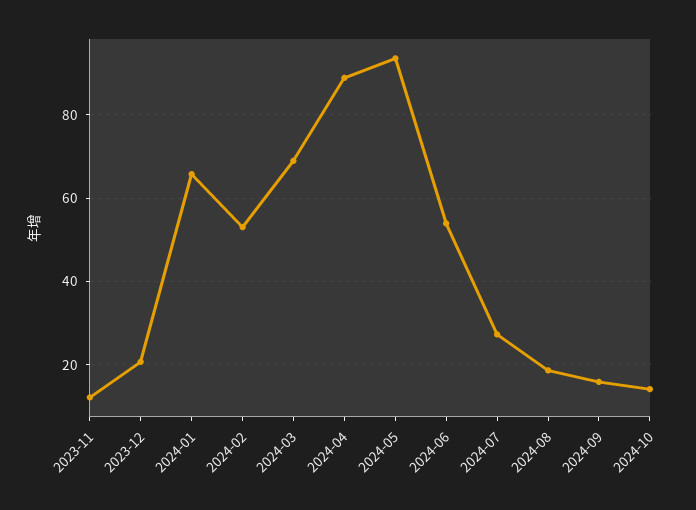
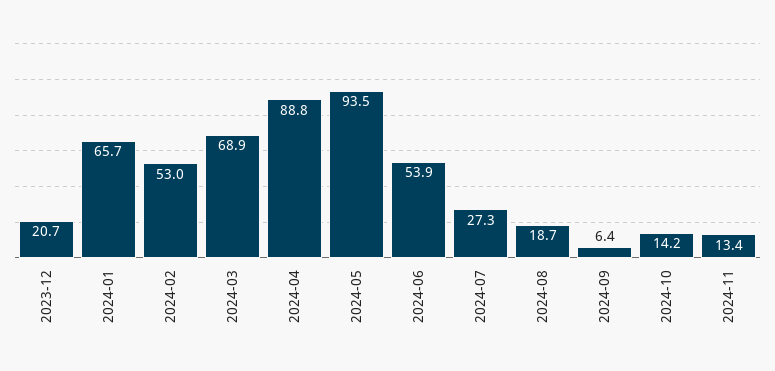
2023-11: 12 -> none
2024-09: 16 -> 6.4
2024-11: none -> 13.4

